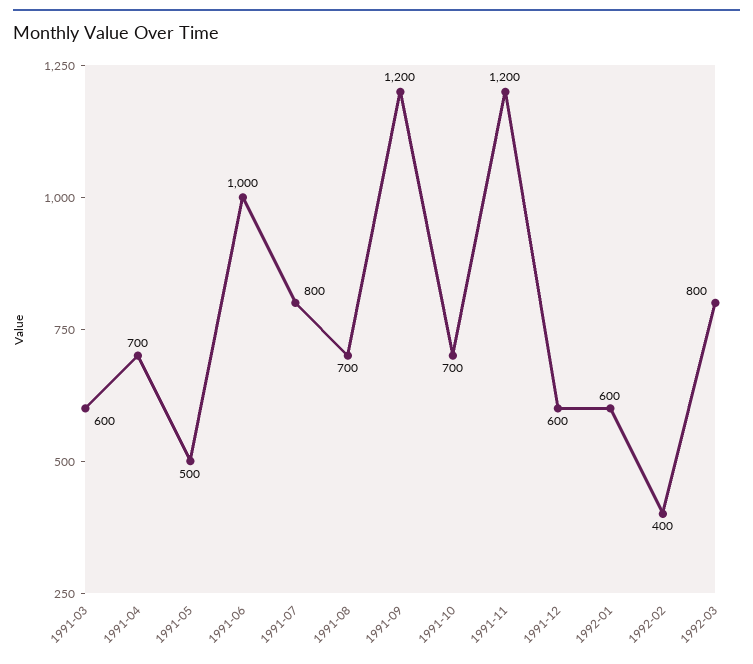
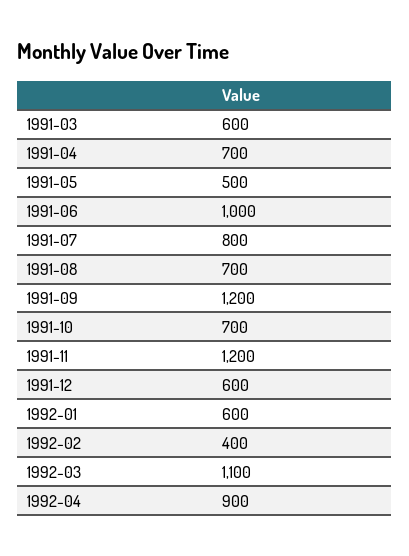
1992-03: 800 -> 1100
1992-04: none -> 900

